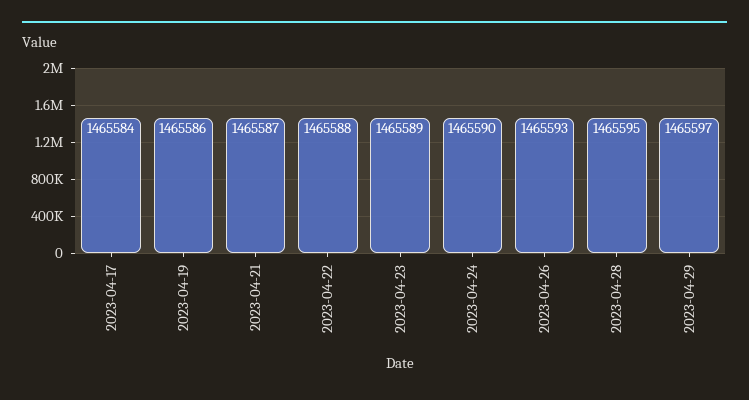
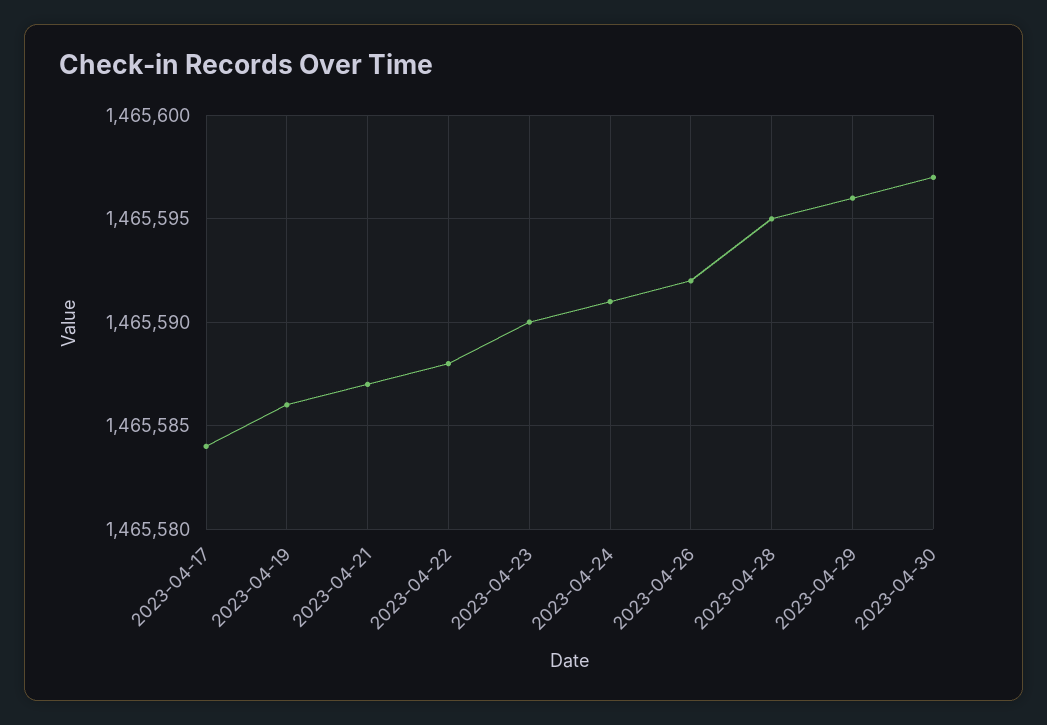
2023-04-23: 1465589 -> 1465590
2023-04-24: 1465590 -> 1465591
2023-04-26: 1465593 -> 1465592
2023-04-29: 1465597 -> 1465596
2023-04-30: none -> 1465597

